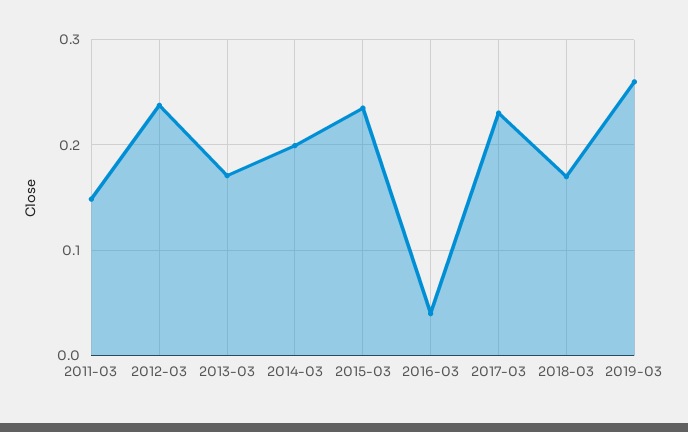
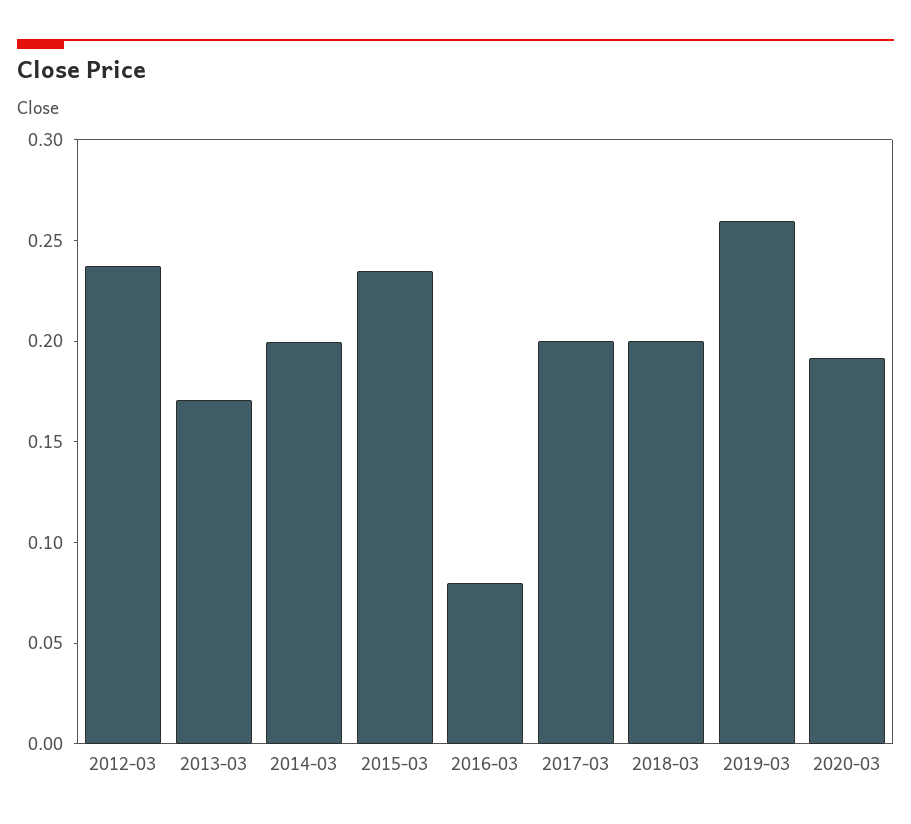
2011-03: 0.15 -> none
2016-03: 0.04 -> 0.08
2017-03: 0.23 -> 0.2
2018-03: 0.17 -> 0.2
2020-03: none -> 0.19

